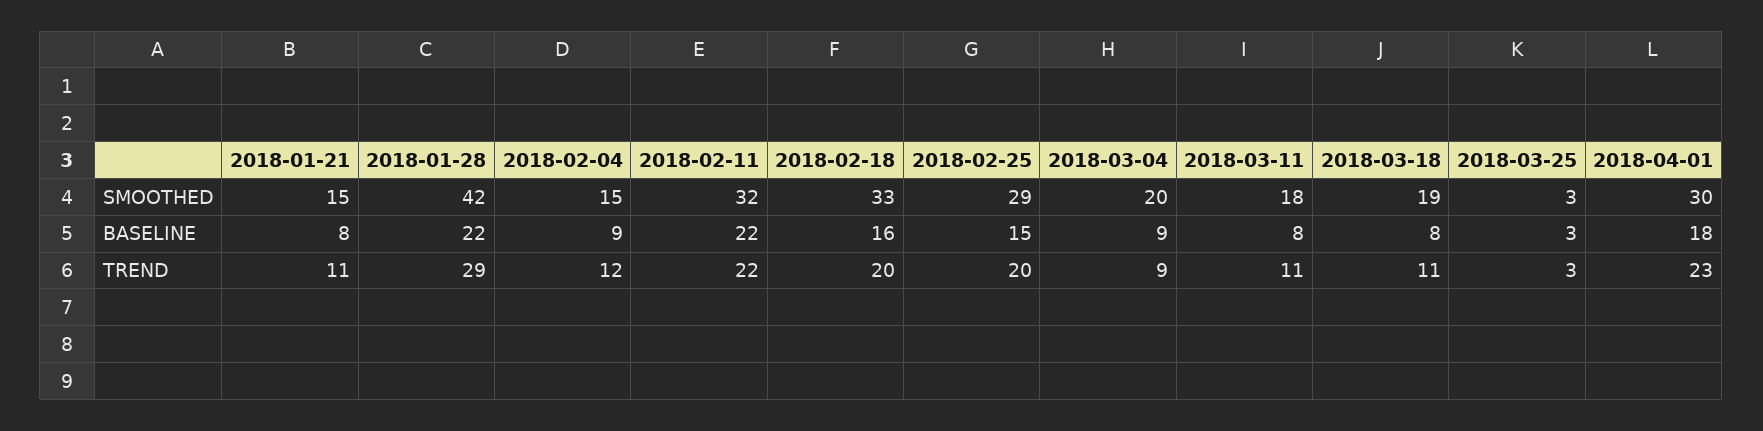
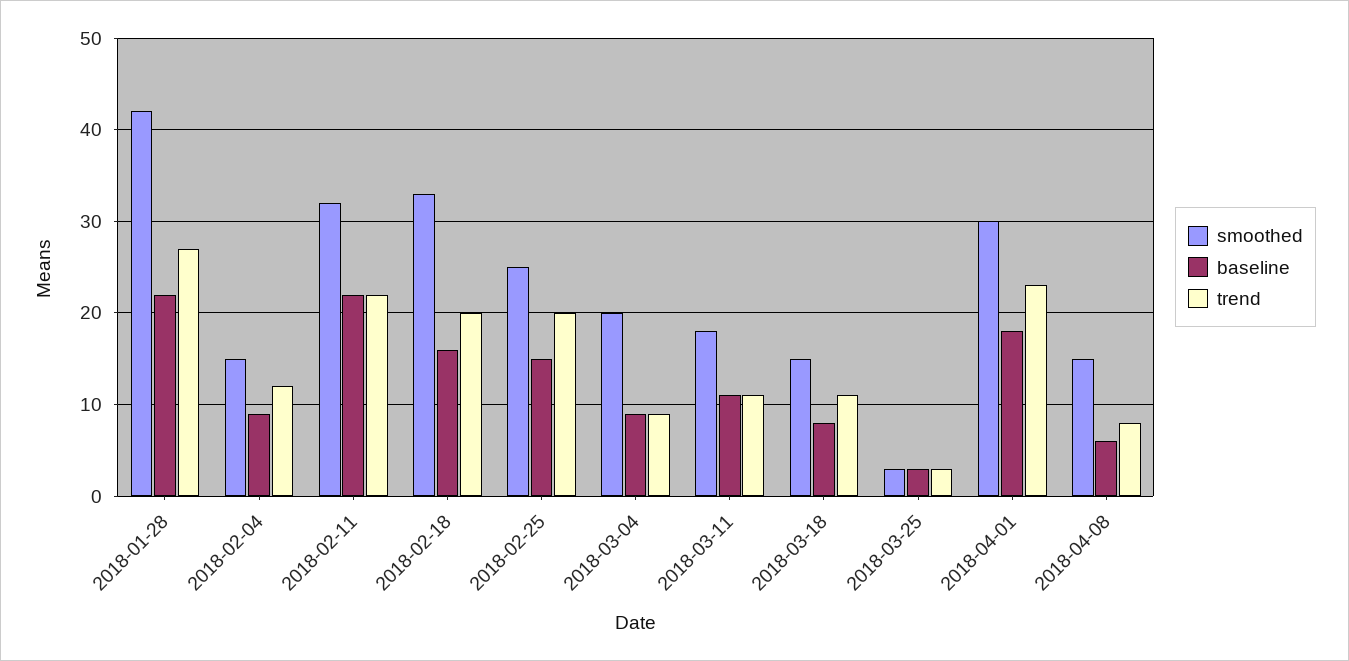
SMOOTHED, 2018-01-21: 15 -> none
SMOOTHED, 2018-02-25: 29 -> 25
SMOOTHED, 2018-03-18: 19 -> 15
BASELINE, 2018-01-21: 8 -> none
BASELINE, 2018-03-11: 8 -> 11
TREND, 2018-01-21: 11 -> none
TREND, 2018-01-28: 29 -> 27
SMOOTHED, 2018-04-08: none -> 15
BASELINE, 2018-04-08: none -> 6
TREND, 2018-04-08: none -> 8

